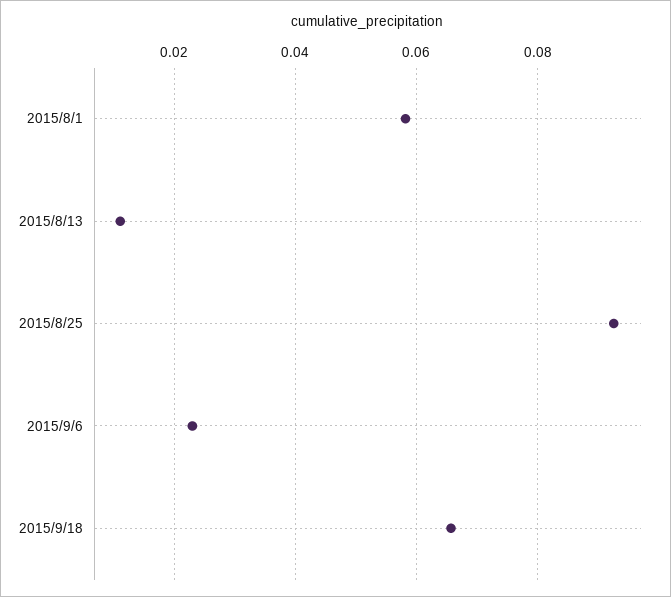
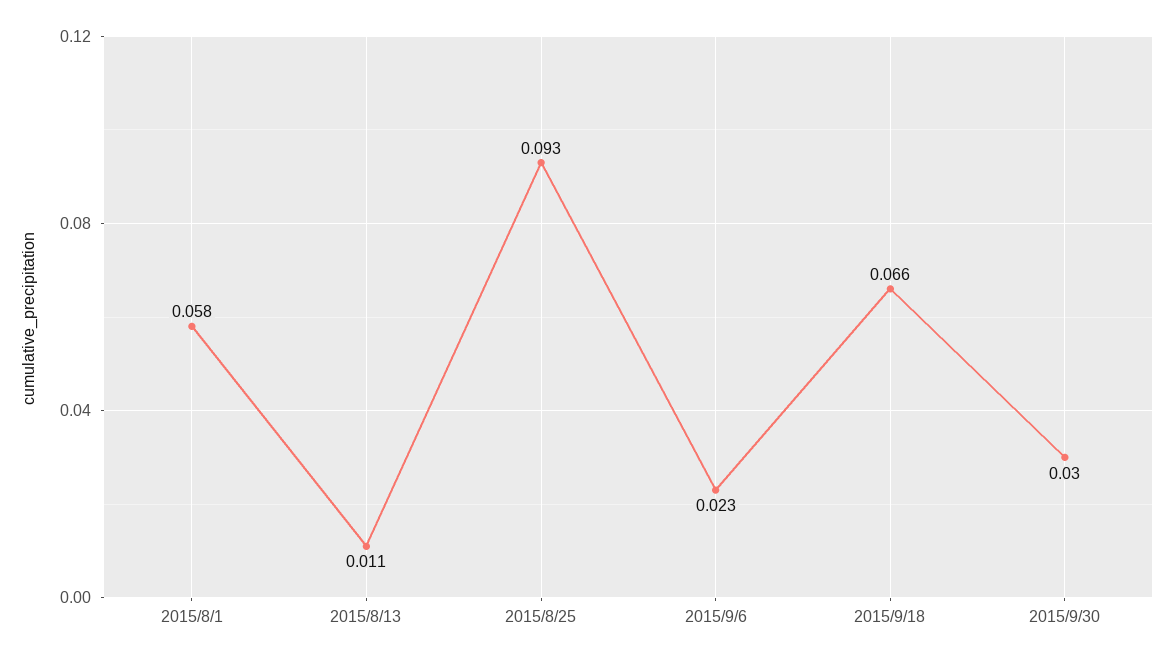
2015/9/30: none -> 0.03

